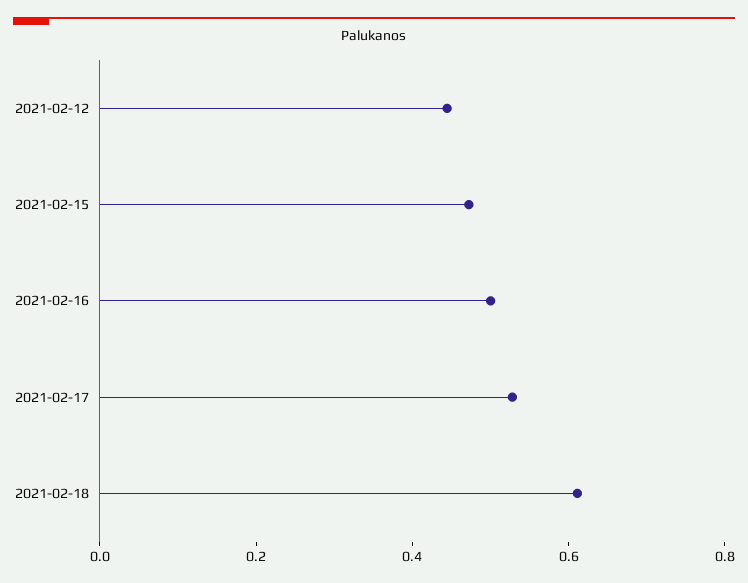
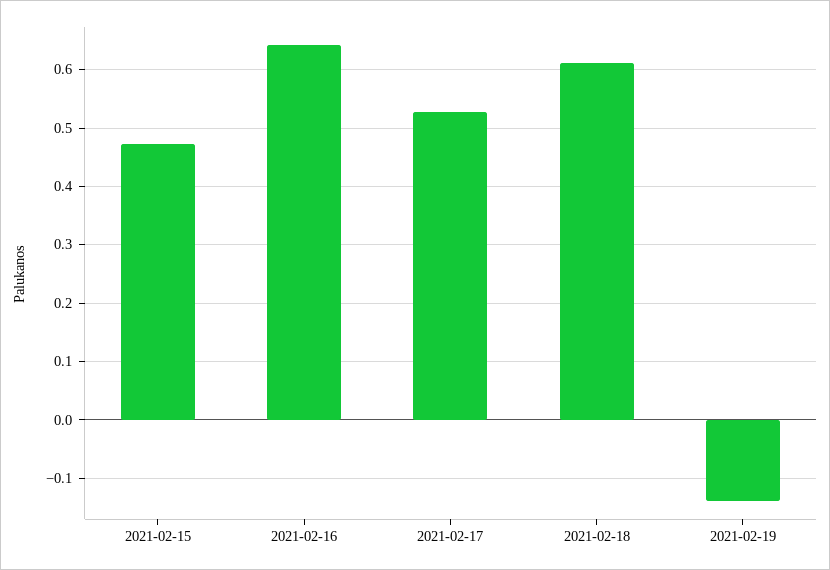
2021-02-12: 0.45 -> none
2021-02-16: 0.5 -> 0.64
2021-02-19: none -> -0.14

